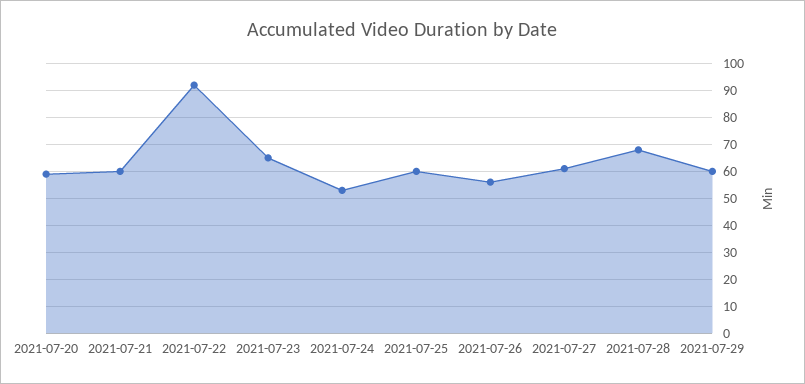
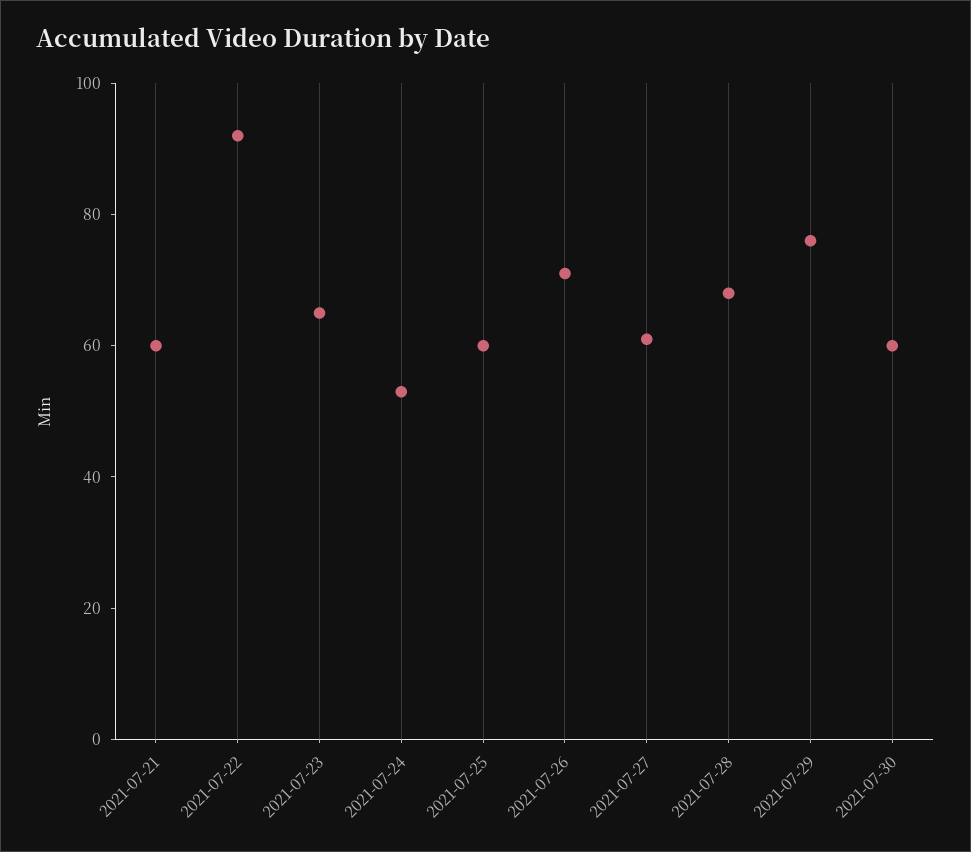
2021-07-20: 60 -> none
2021-07-26: 55 -> 70
2021-07-29: 60 -> 75
2021-07-30: none -> 60

